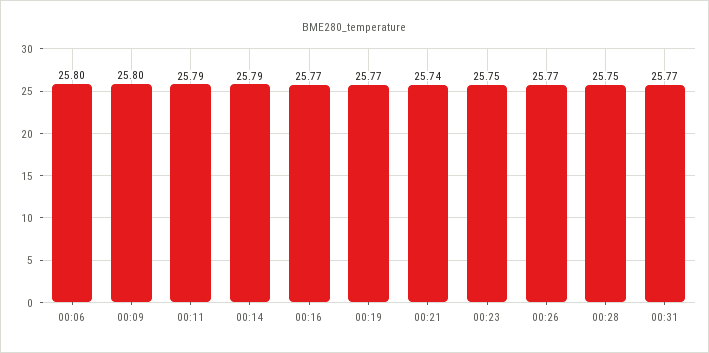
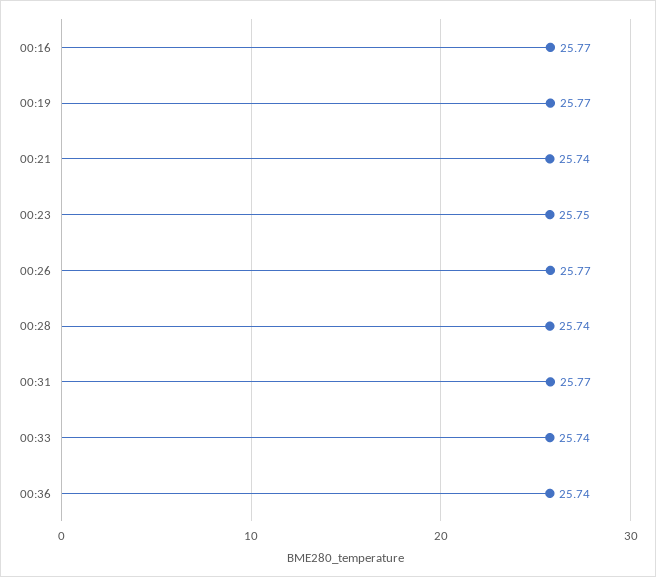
00:06: 25.8 -> none
00:09: 25.8 -> none
00:11: 25.79 -> none
00:14: 25.79 -> none
00:28: 25.75 -> 25.74
00:33: none -> 25.74
00:36: none -> 25.74

